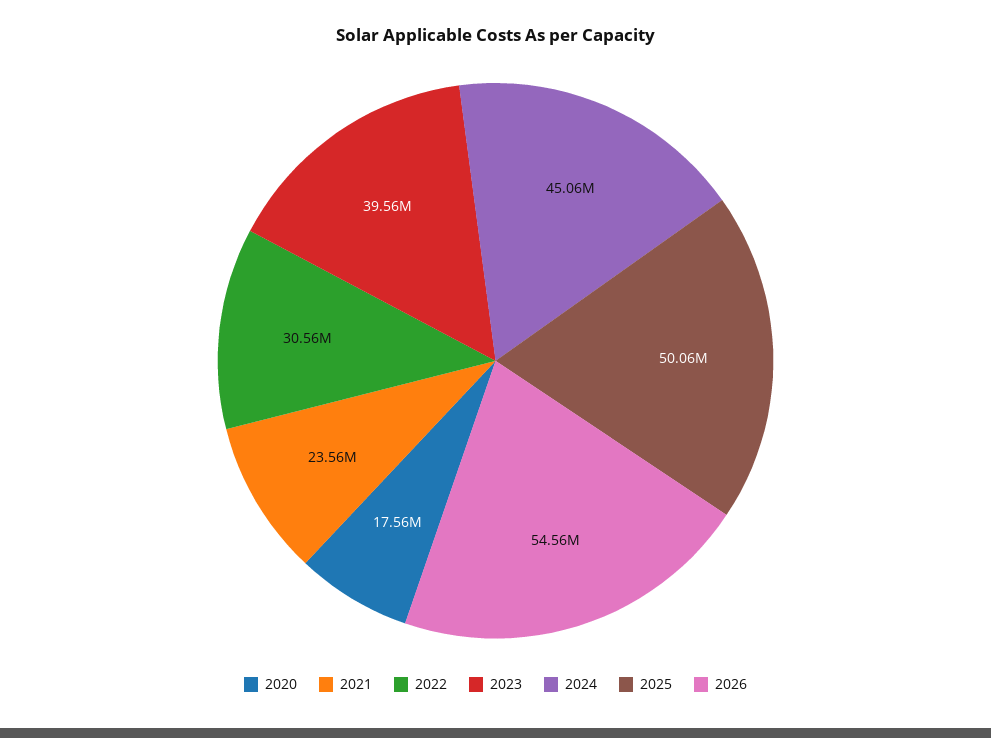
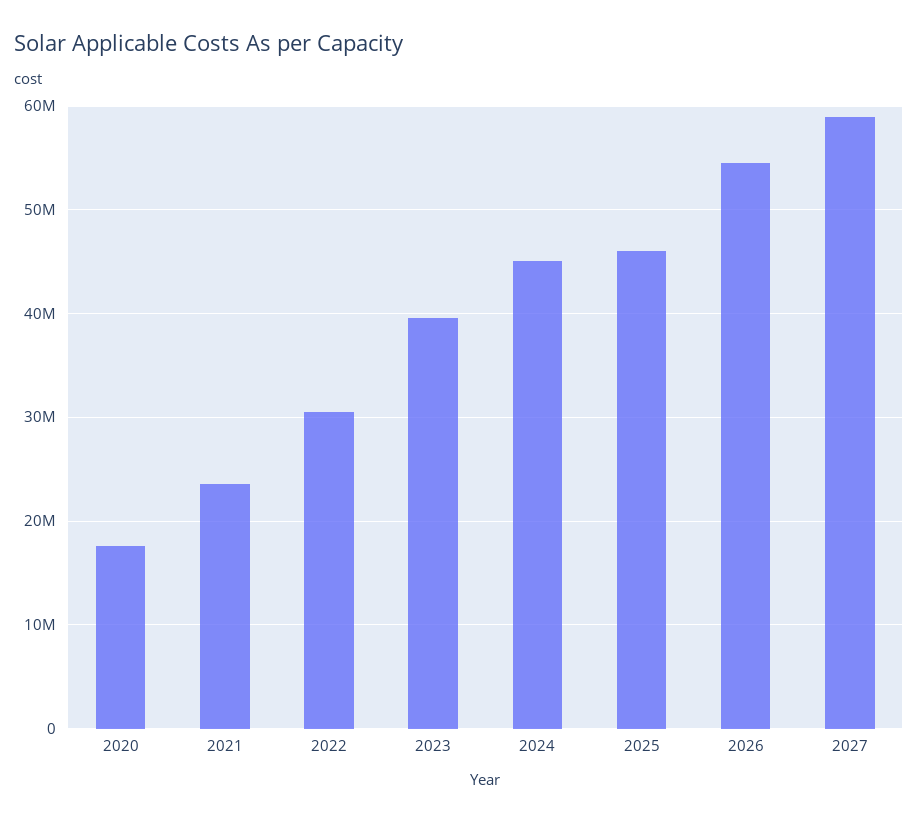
2025: 50060000 -> 46000000
2027: none -> 59000000

